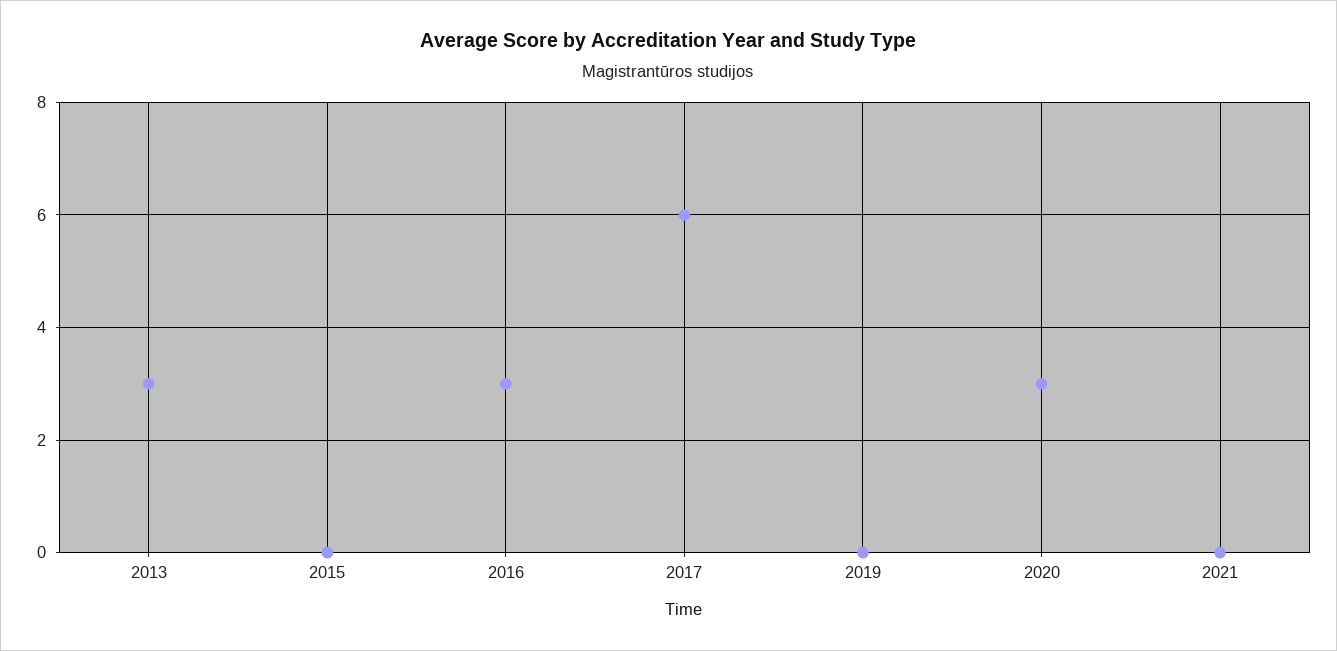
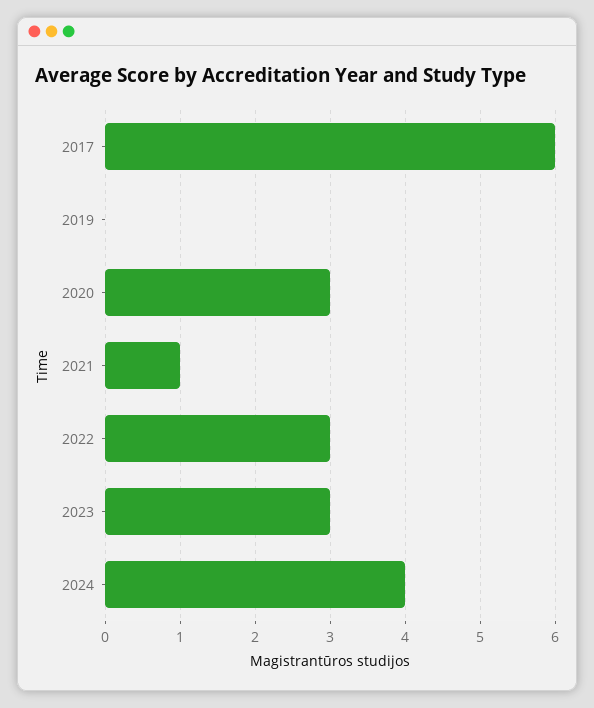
2013: 3 -> none
2015: 0 -> none
2016: 3 -> none
2021: 0 -> 1
2022: none -> 3
2023: none -> 3
2024: none -> 4

